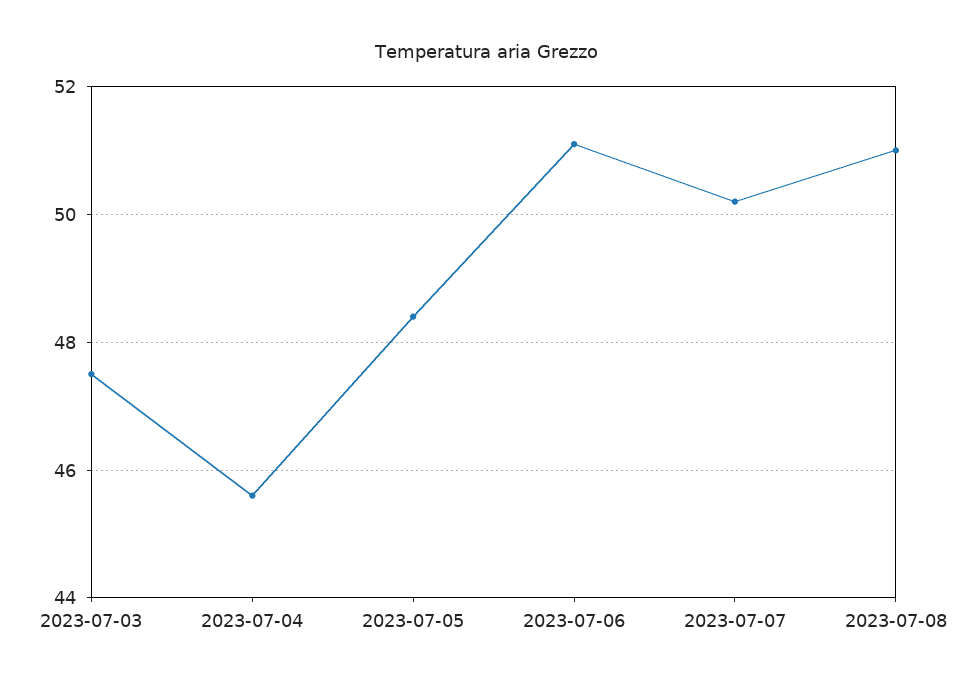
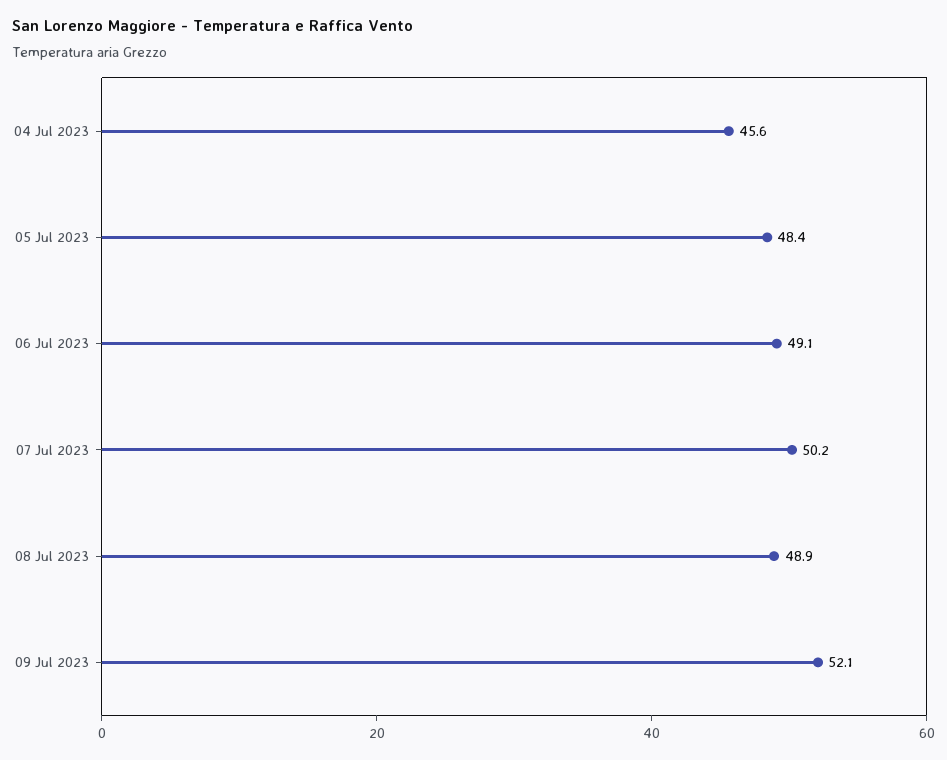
2023-07-03: 47.5 -> none
2023-07-06: 51 -> 49.1
2023-07-08: 51 -> 48.9
09 Jul 2023: none -> 52.1

